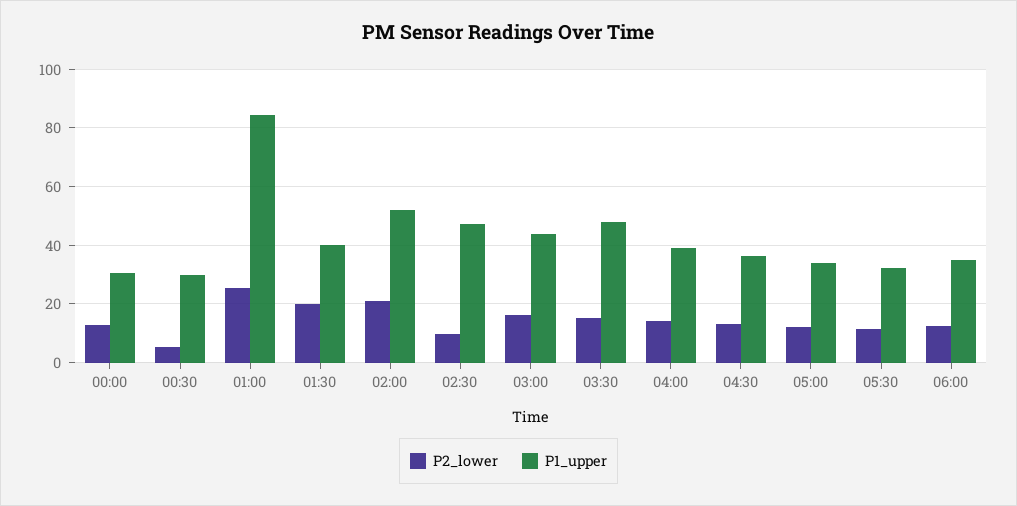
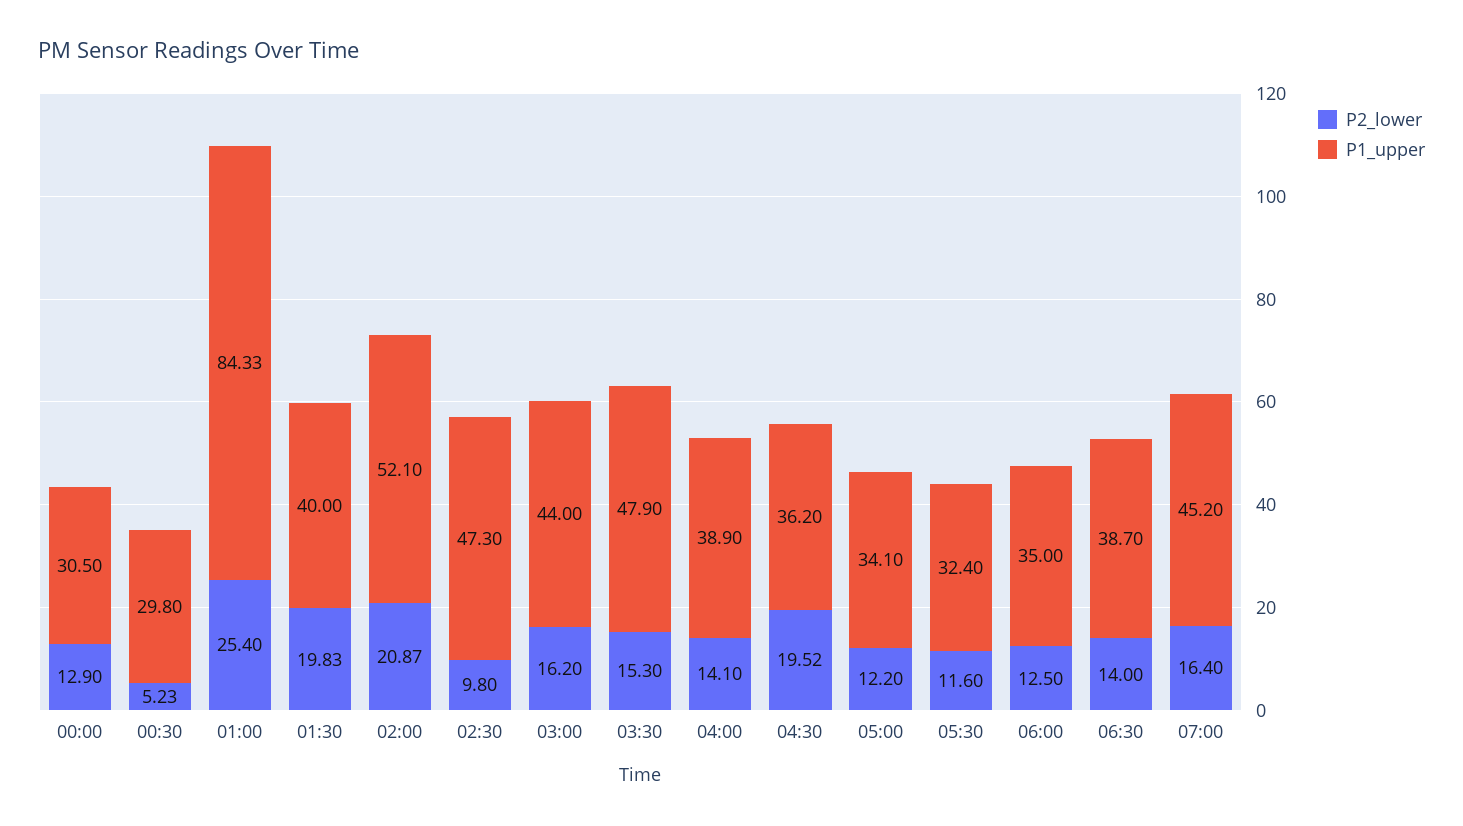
P2_lower, 04:30: 12.5 -> 19.52
P2_lower, 06:30: none -> 14
P1_upper, 06:30: none -> 38.7
P2_lower, 07:00: none -> 16.4
P1_upper, 07:00: none -> 45.2

